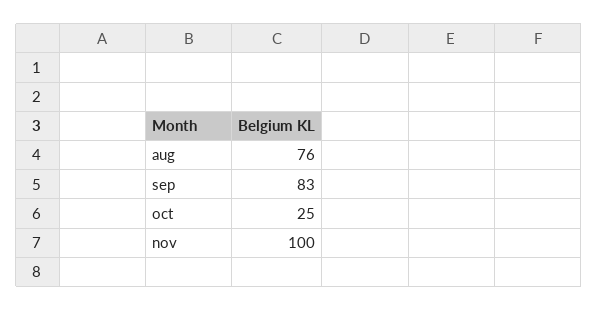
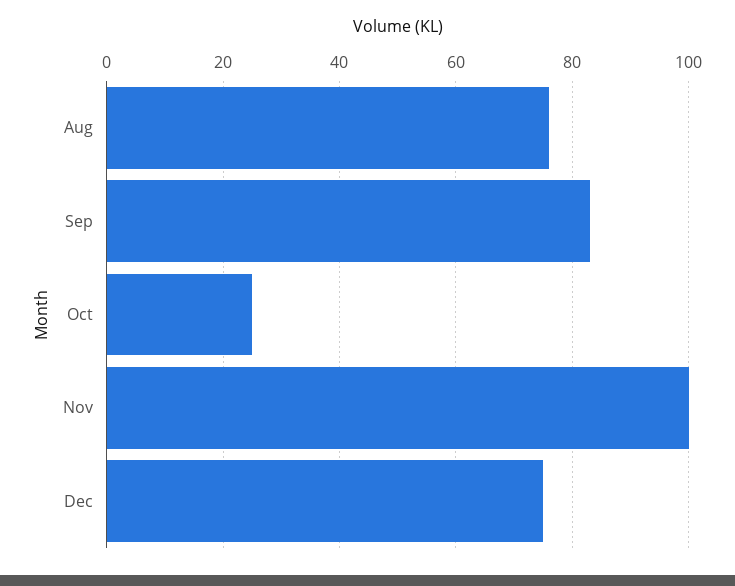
Dec: none -> 75

